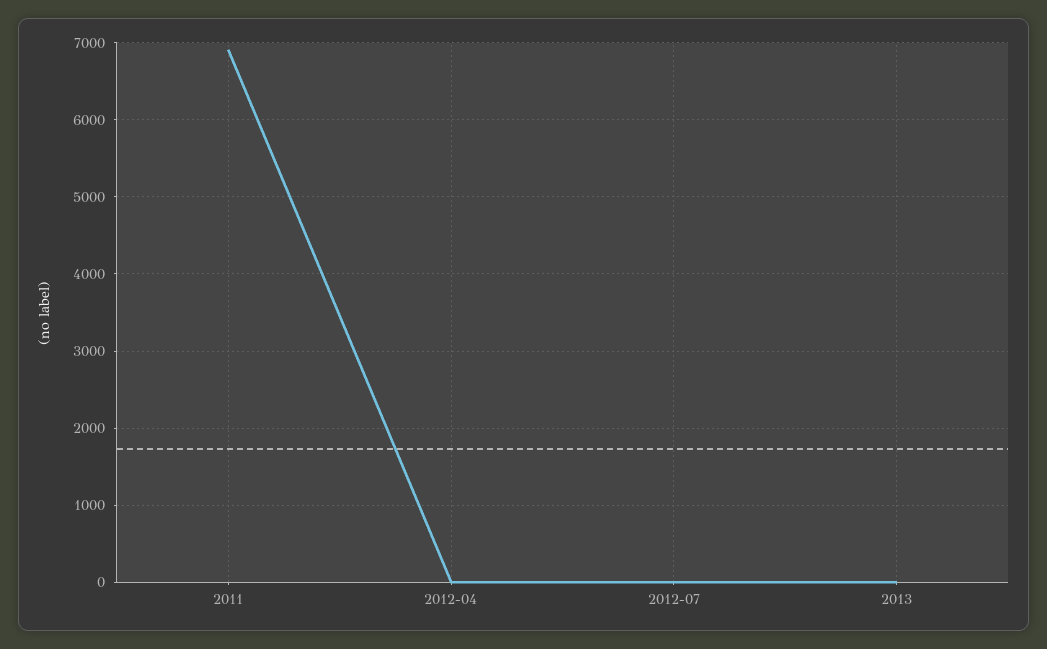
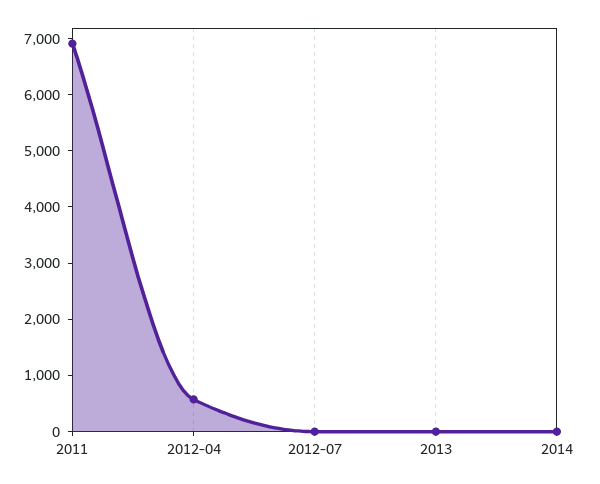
2012-04: 0 -> 600
2014: none -> 0

